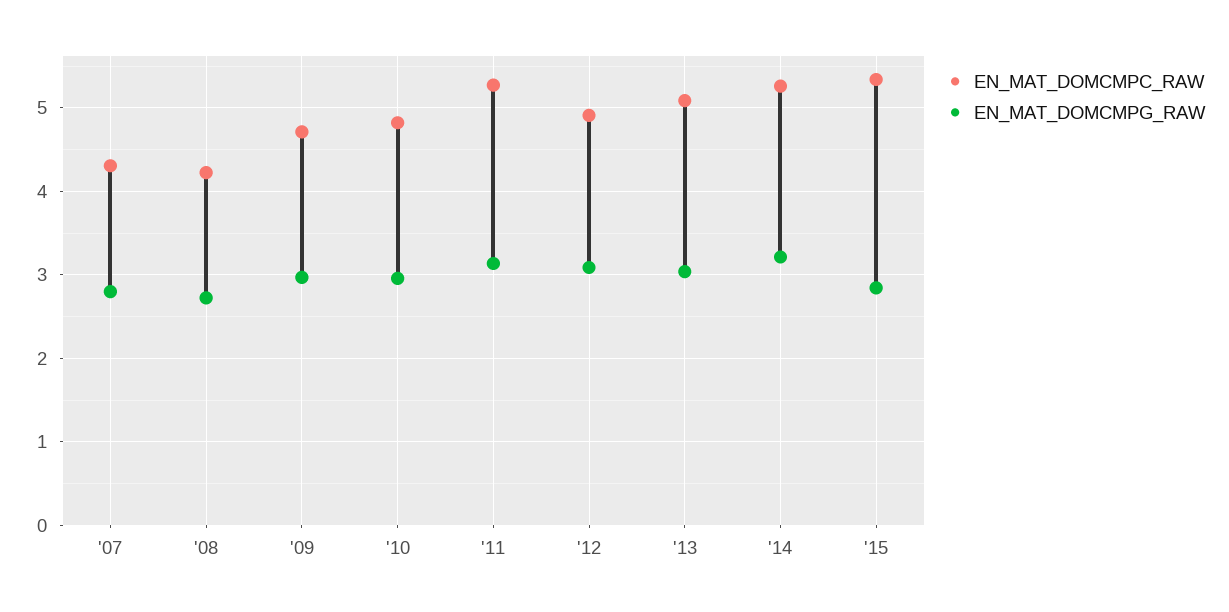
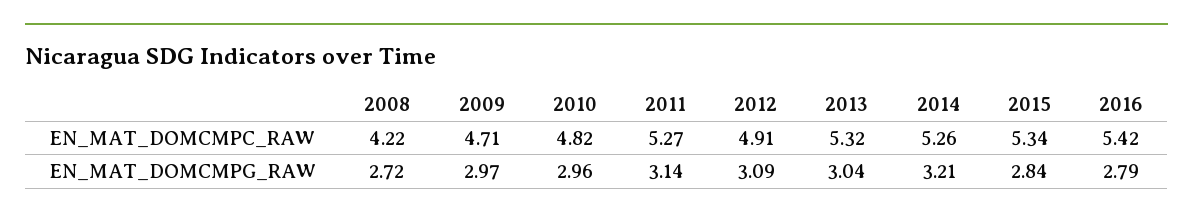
EN_MAT_DOMCMPC_RAW, '07: 4.3 -> none
EN_MAT_DOMCMPG_RAW, '07: 2.8 -> none
EN_MAT_DOMCMPC_RAW, '13: 5.1 -> 5.32
EN_MAT_DOMCMPC_RAW, 2016: none -> 5.42
EN_MAT_DOMCMPG_RAW, 2016: none -> 2.79

